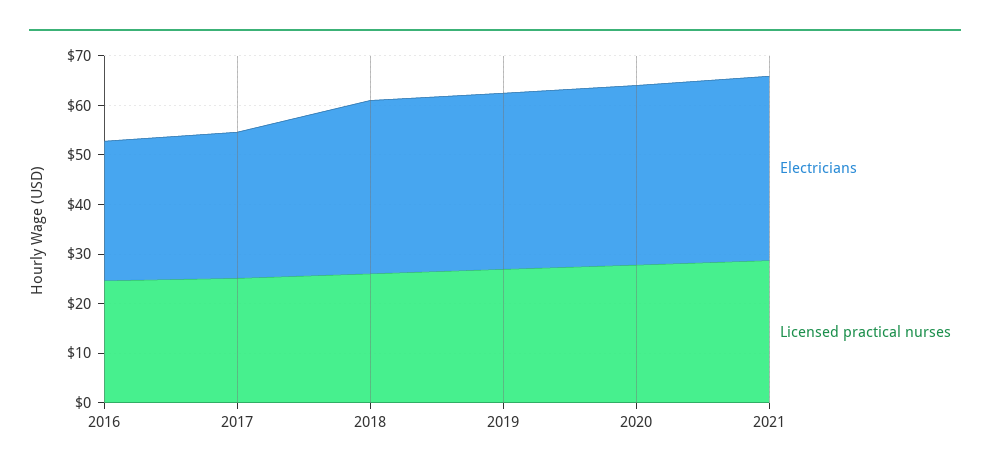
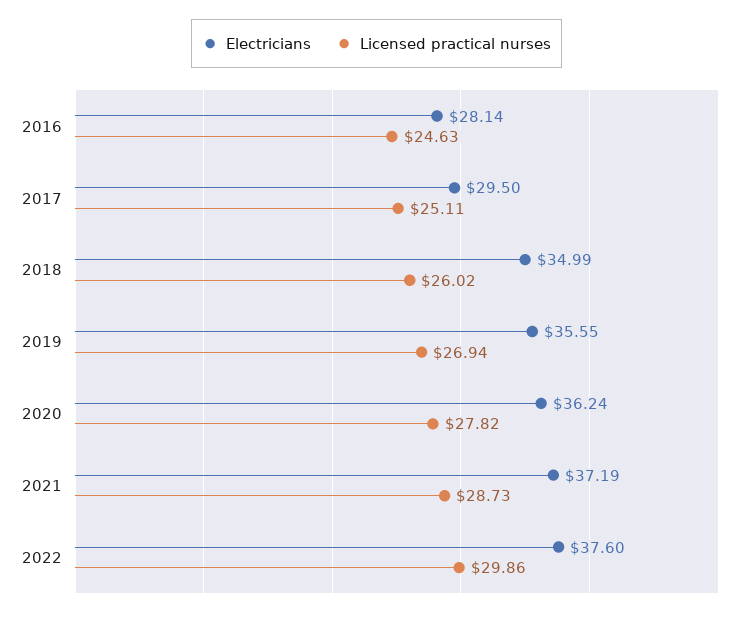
Electricians, 2022: none -> 37.6
Licensed practical nurses, 2022: none -> 29.86

